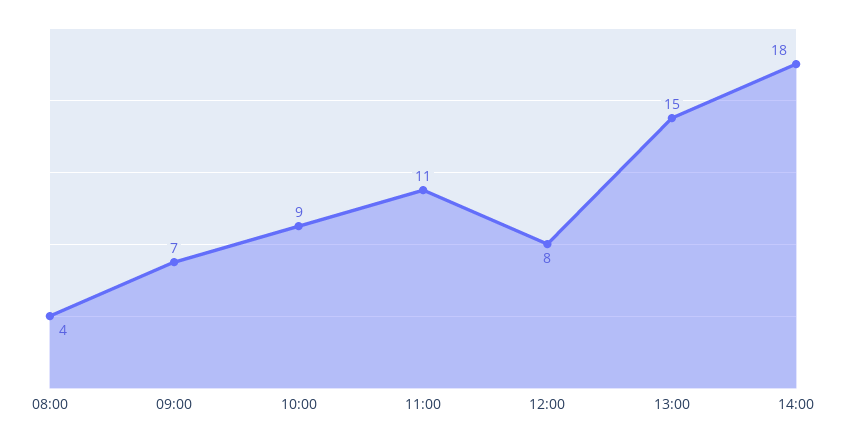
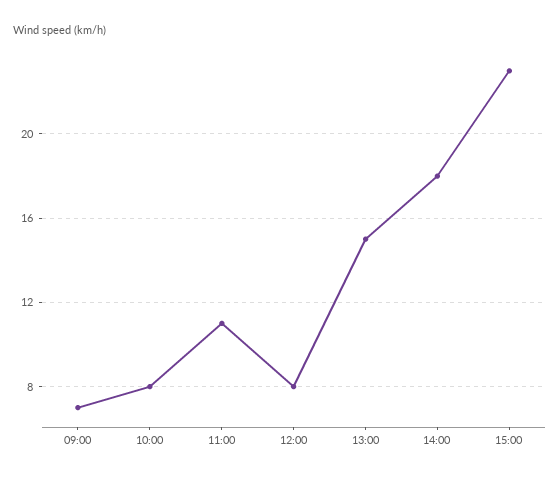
08:00: 4 -> none
10:00: 9 -> 8
15:00: none -> 23

